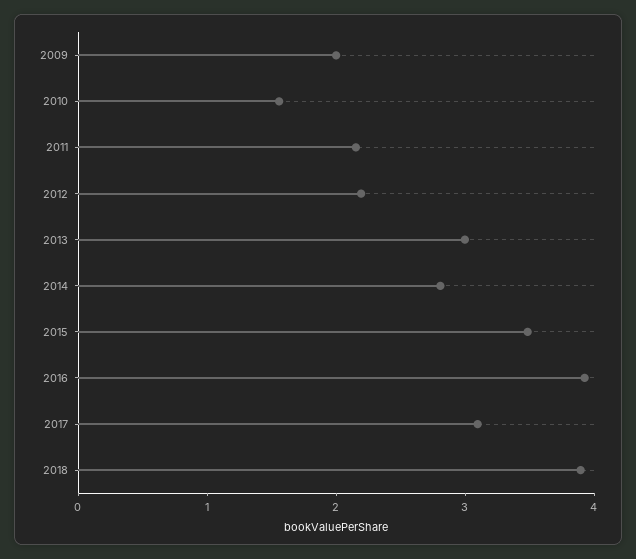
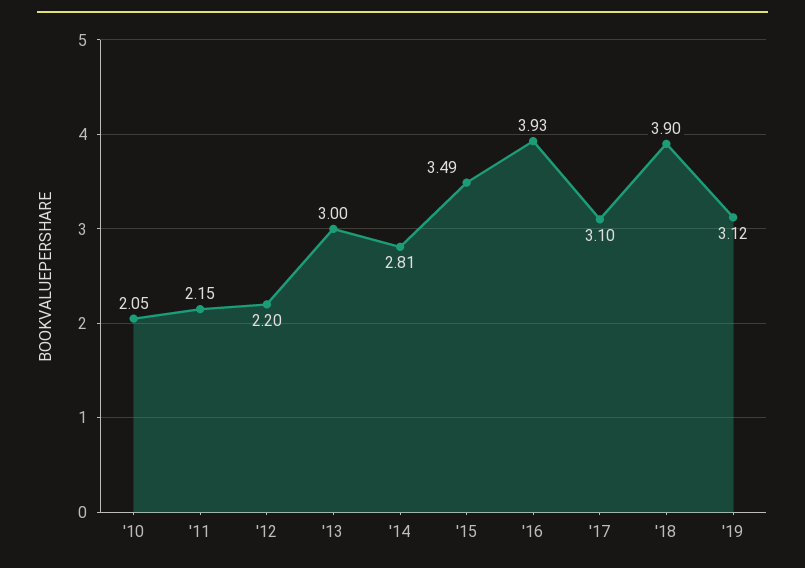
2009: 2 -> none
2010: 1.6 -> 2.05
'19: none -> 3.12

